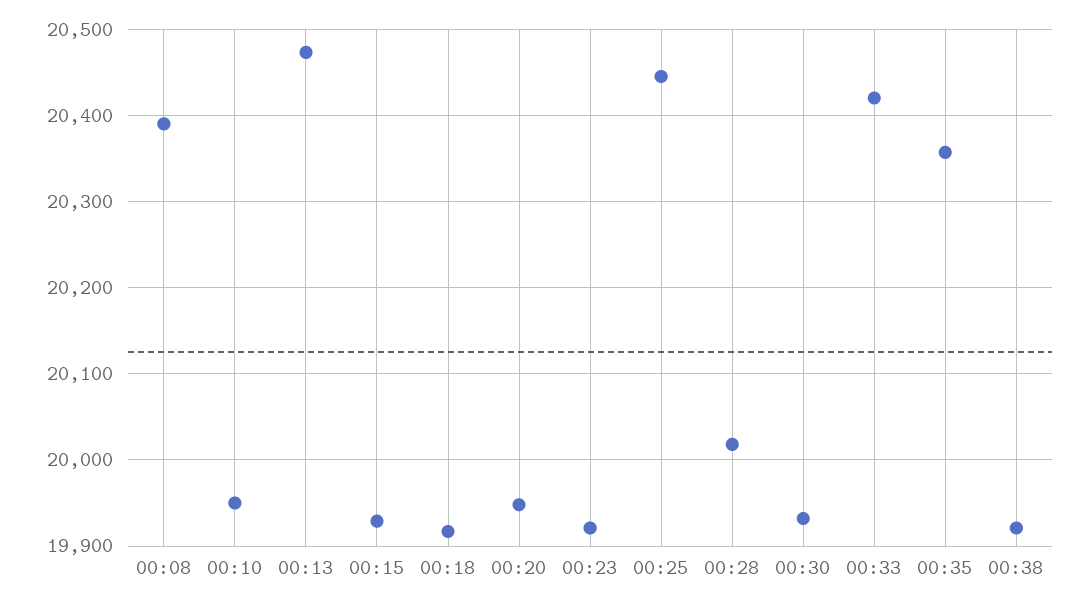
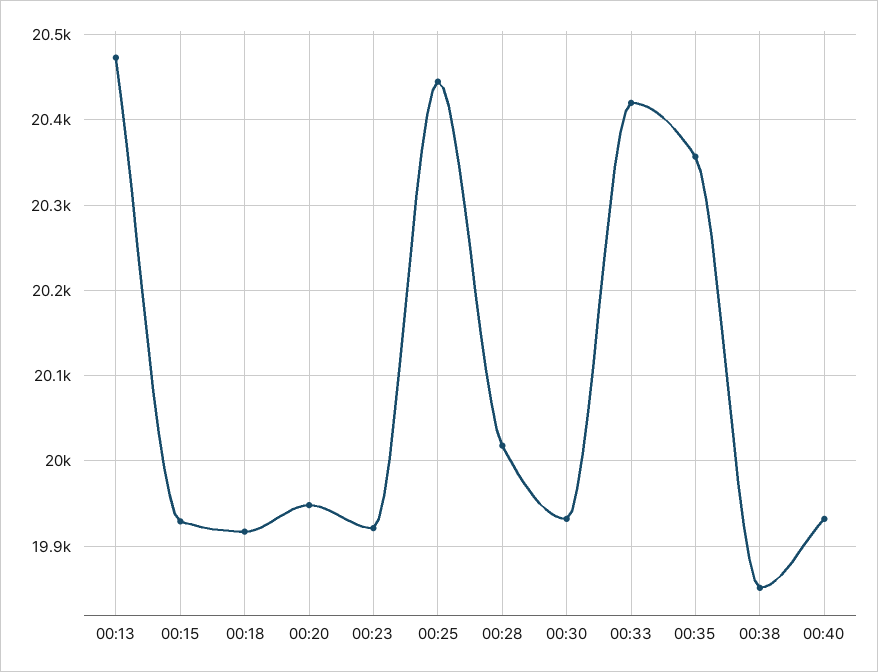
00:08: 20390 -> none
00:10: 19950 -> none
00:38: 19920 -> 19850
00:40: none -> 19930

